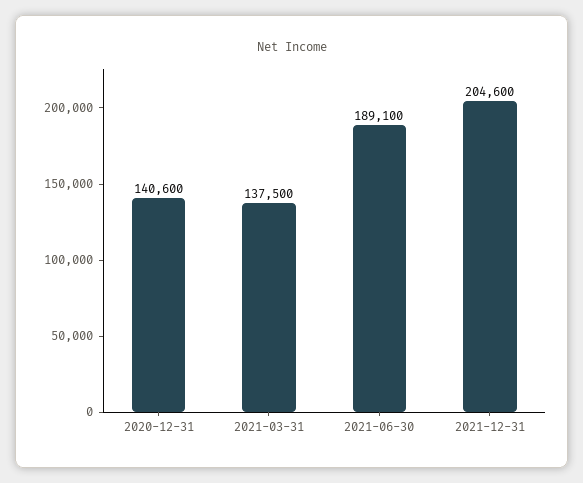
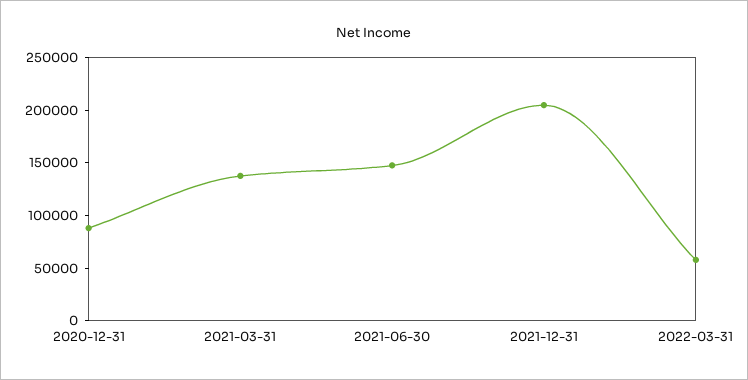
2020-12-31: 140600 -> 90000
2021-06-30: 189100 -> 150000
2022-03-31: none -> 60000

